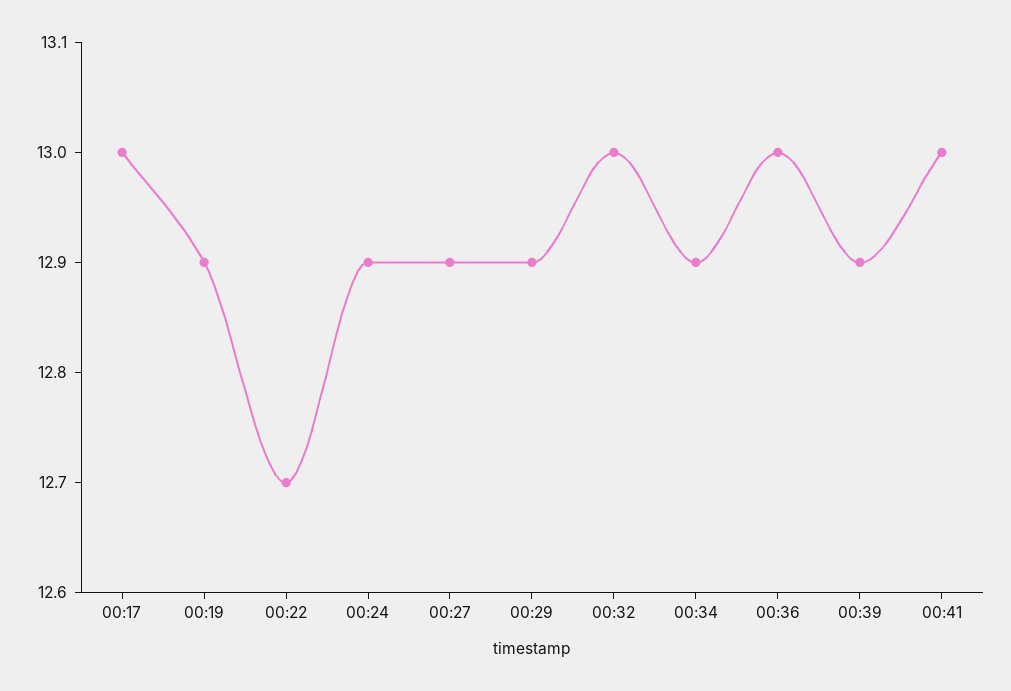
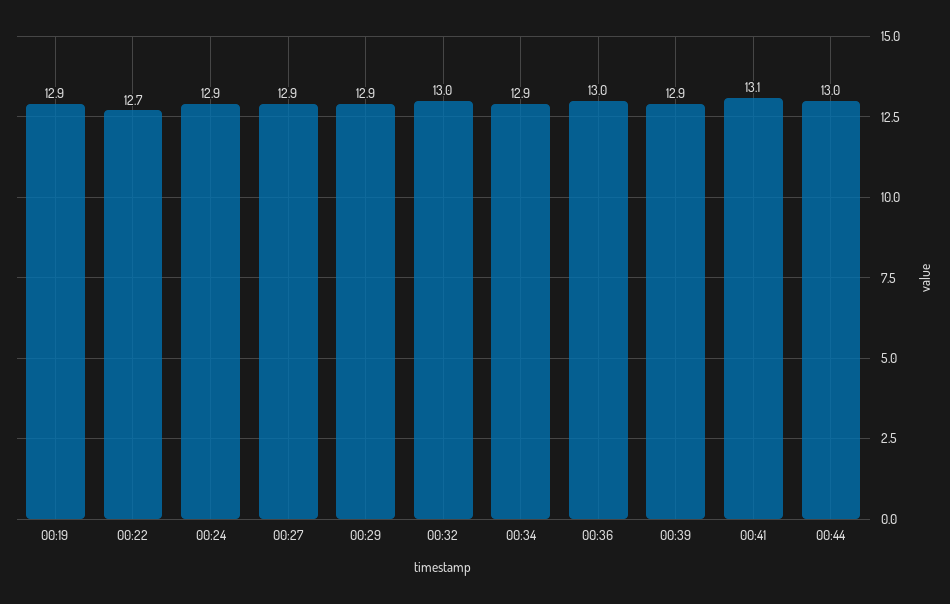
00:17: 13 -> none
00:41: 13 -> 13.1
00:44: none -> 13

